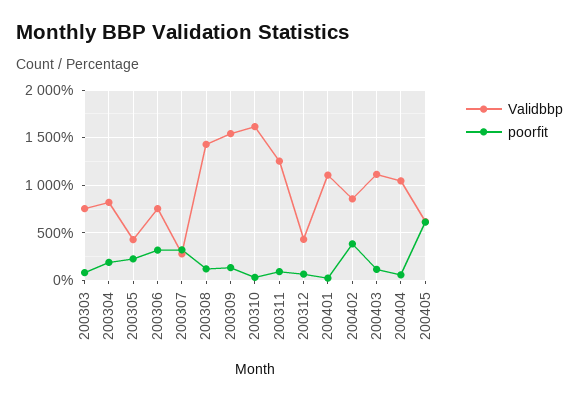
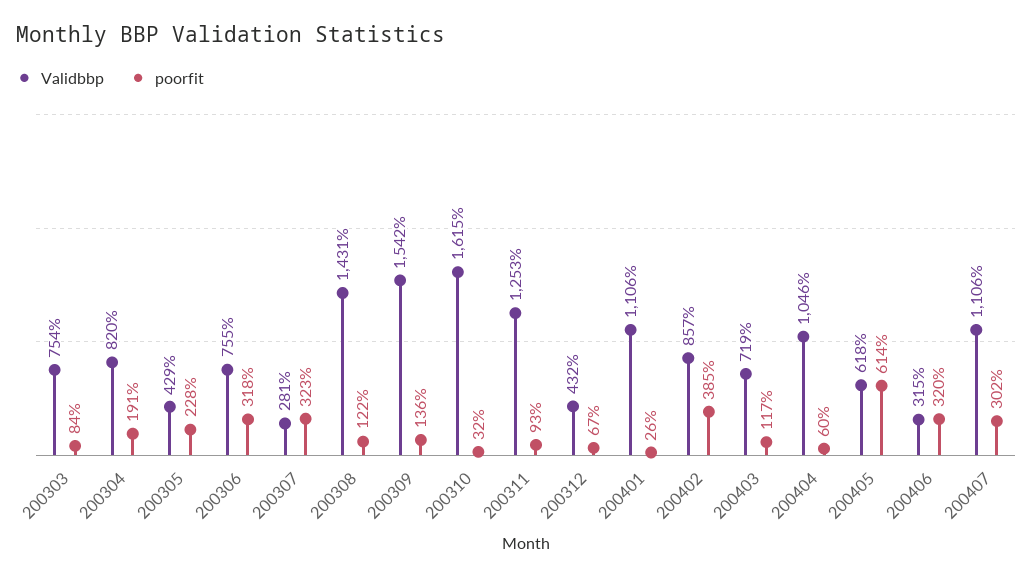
Validbbp, 200403: 1100 -> 719
Validbbp, 200406: none -> 315
poorfit, 200406: none -> 320
Validbbp, 200407: none -> 1106
poorfit, 200407: none -> 302

